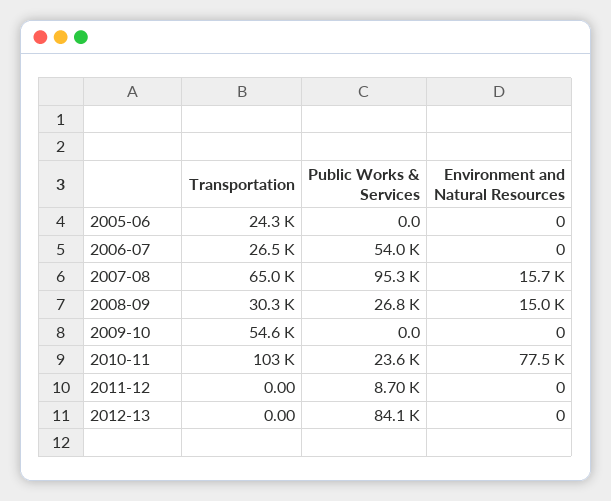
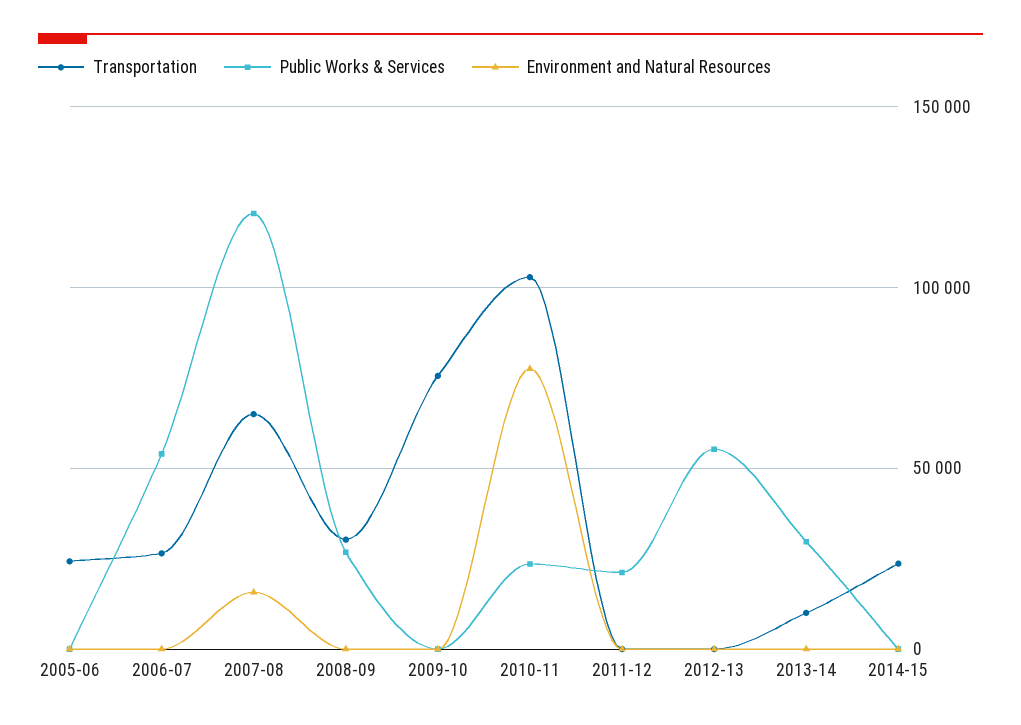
Public Works & Services, 2007-08: 95300 -> 120000
Environment and Natural Resources, 2008-09: 15000 -> 0
Transportation, 2009-10: 54600 -> 75000
Public Works & Services, 2011-12: 8700 -> 20000
Public Works & Services, 2012-13: 84100 -> 55000
Transportation, 2013-14: none -> 10000
Public Works & Services, 2013-14: none -> 30000
Environment and Natural Resources, 2013-14: none -> 0
Transportation, 2014-15: none -> 25000
Public Works & Services, 2014-15: none -> 0
Environment and Natural Resources, 2014-15: none -> 0

